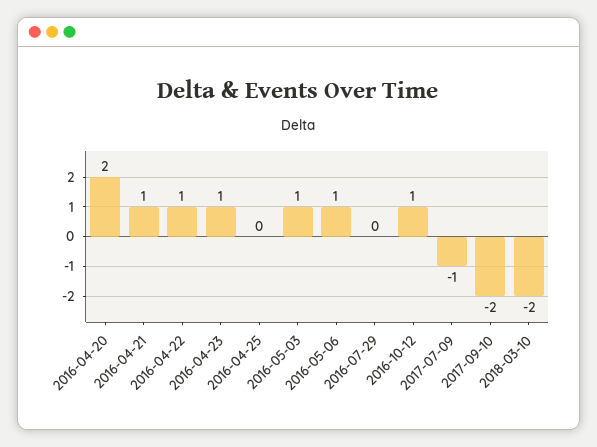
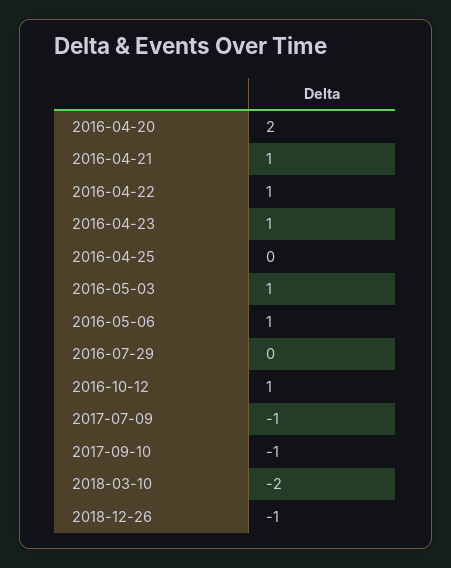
2017-09-10: -2 -> -1
2018-12-26: none -> -1

